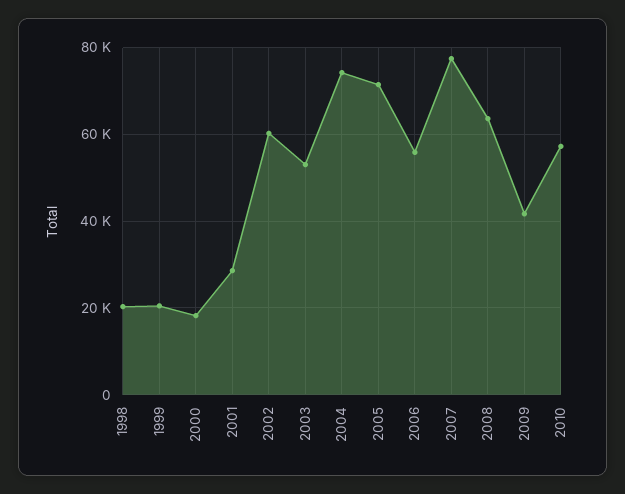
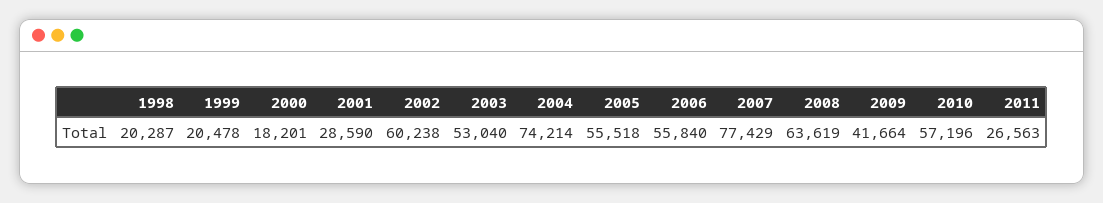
2005: 72000 -> 55518
2011: none -> 26563

